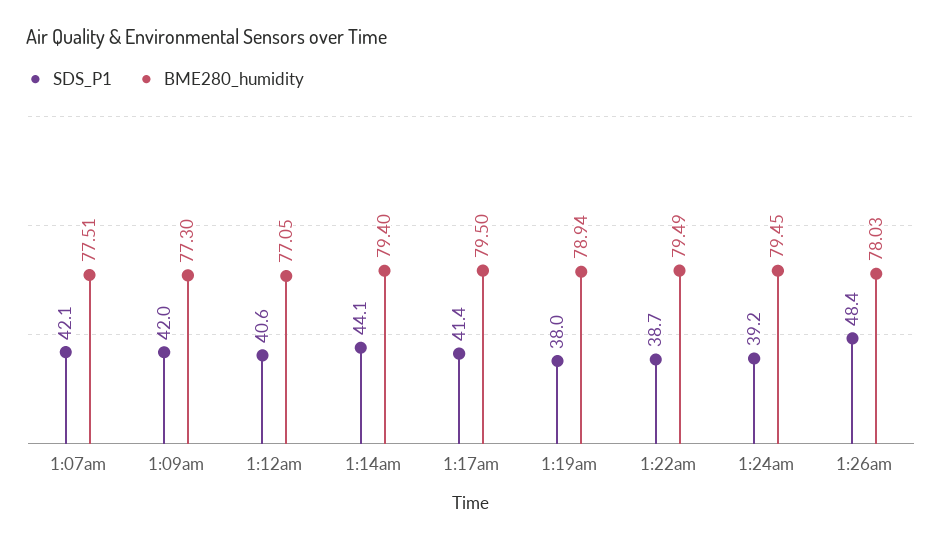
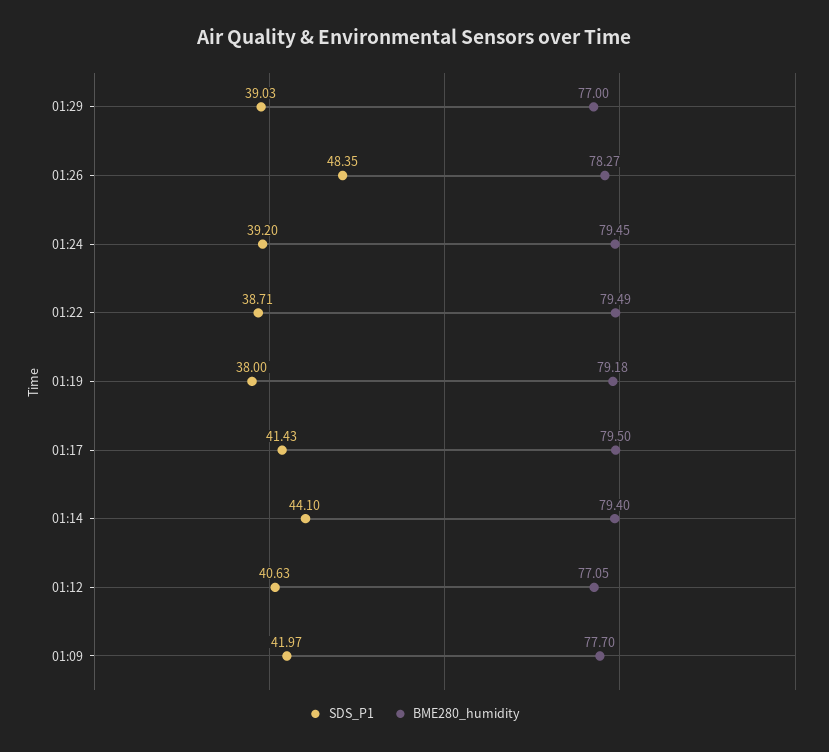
SDS_P1, 1:07am: 42.1 -> none
BME280_humidity, 1:07am: 77.51 -> none
BME280_humidity, 1:09am: 77.3 -> 77.7
BME280_humidity, 1:19am: 78.94 -> 79.18
BME280_humidity, 1:26am: 78.03 -> 78.27
SDS_P1, 01:29: none -> 39.03
BME280_humidity, 01:29: none -> 77

